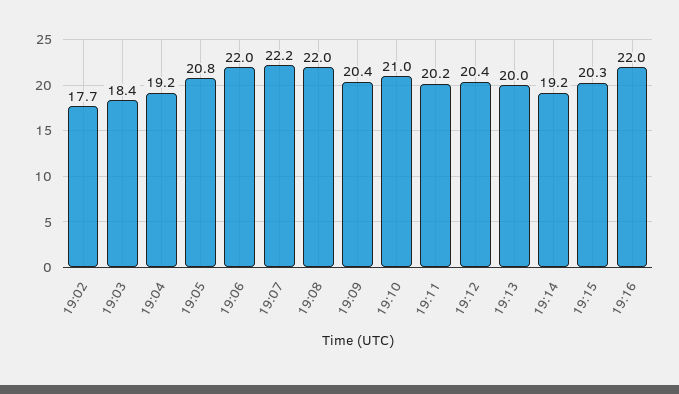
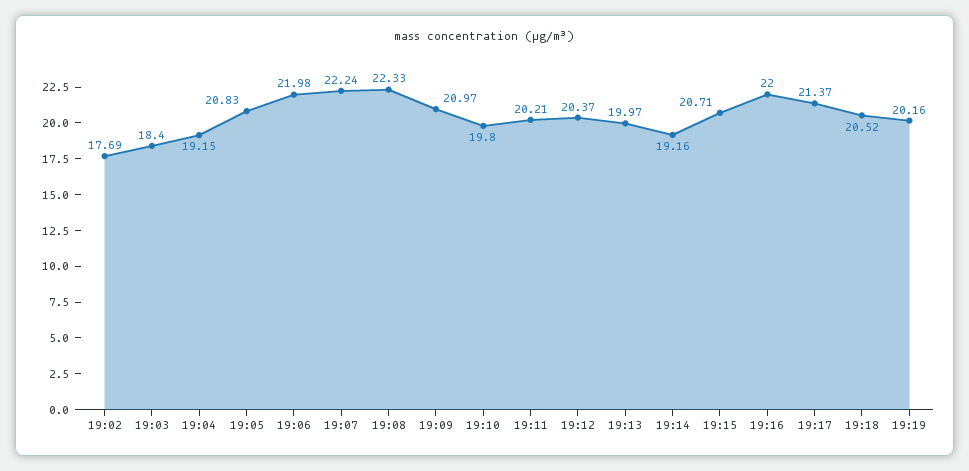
19:08: 22 -> 22.33
19:09: 20.4 -> 20.97
19:10: 21 -> 19.8
19:15: 20.3 -> 20.71
19:17: none -> 21.37
19:18: none -> 20.52
19:19: none -> 20.16

